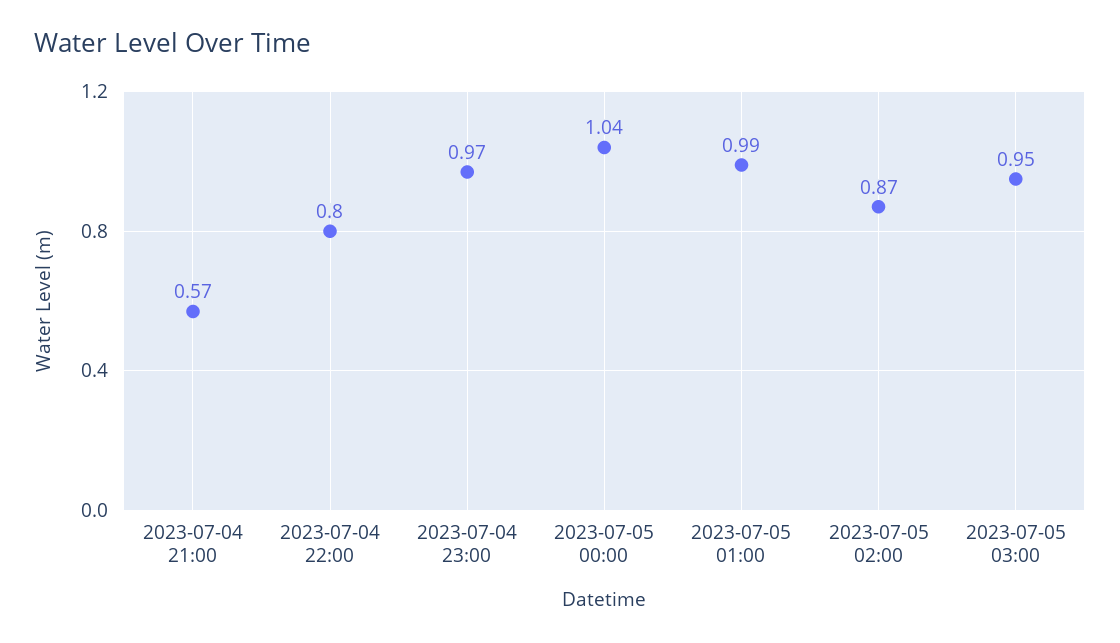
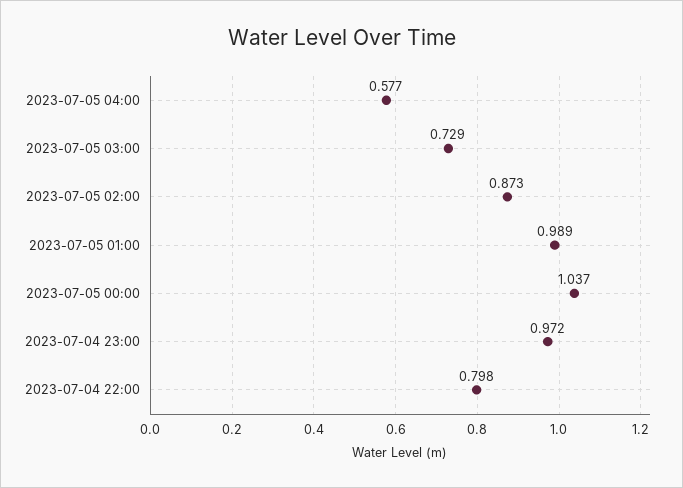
2023-07-04 21:00: 0.57 -> none
2023-07-05 03:00: 0.95 -> 0.729
2023-07-05 04:00: none -> 0.577

